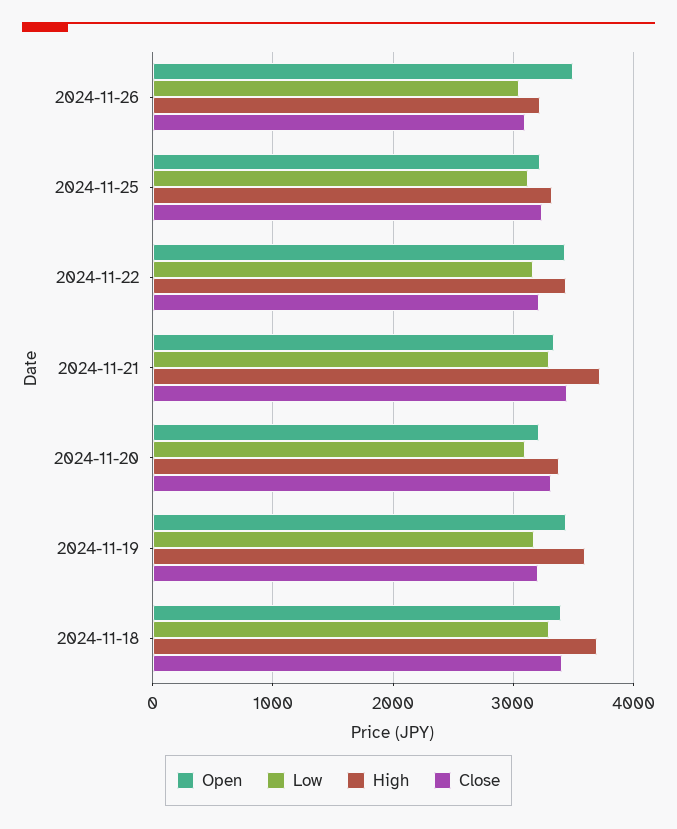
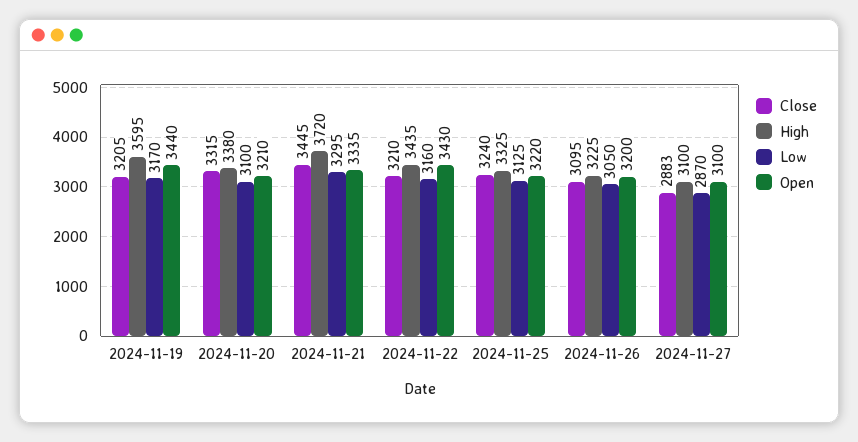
Open, 2024-11-26: 3500 -> 3200
Open, 2024-11-18: 3400 -> none
Low, 2024-11-18: 3300 -> none
High, 2024-11-18: 3700 -> none
Close, 2024-11-18: 3400 -> none
Close, 2024-11-27: none -> 2883
High, 2024-11-27: none -> 3100
Low, 2024-11-27: none -> 2870
Open, 2024-11-27: none -> 3100

